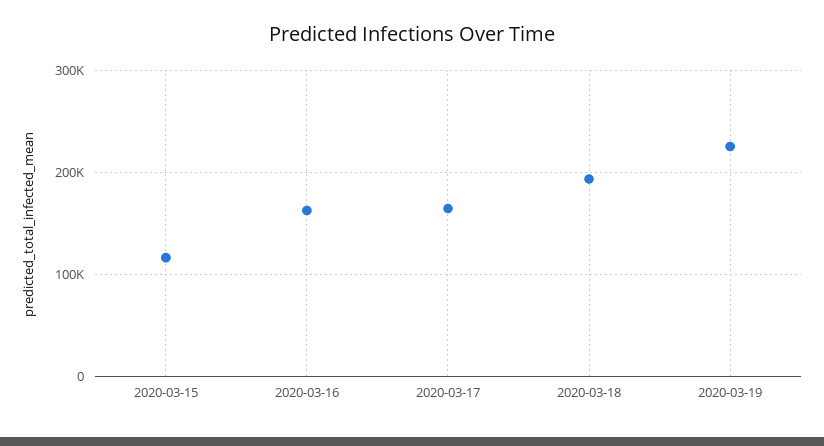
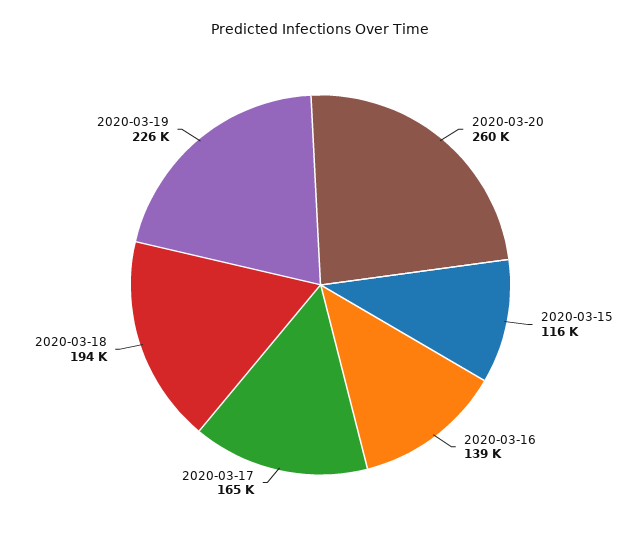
2020-03-16: 160000 -> 139000
2020-03-20: none -> 260000

